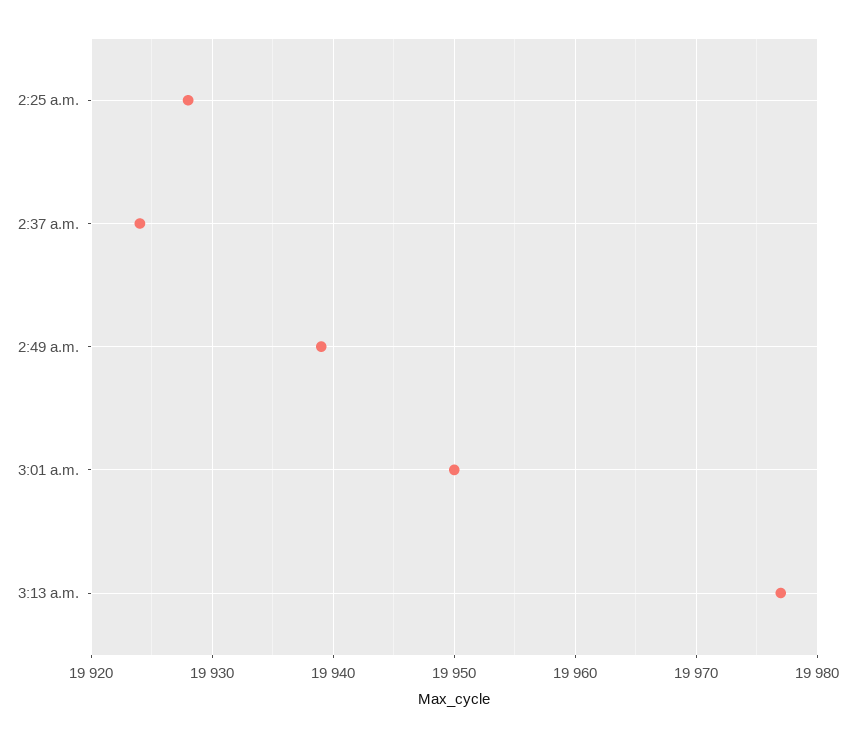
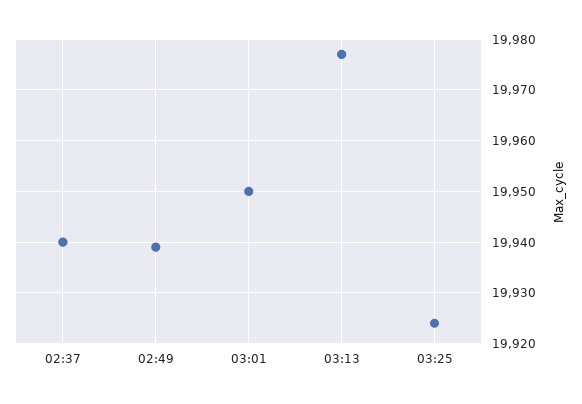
2:25 a.m.: 19928 -> none
2:37 a.m.: 19924 -> 19940
03:25: none -> 19925

